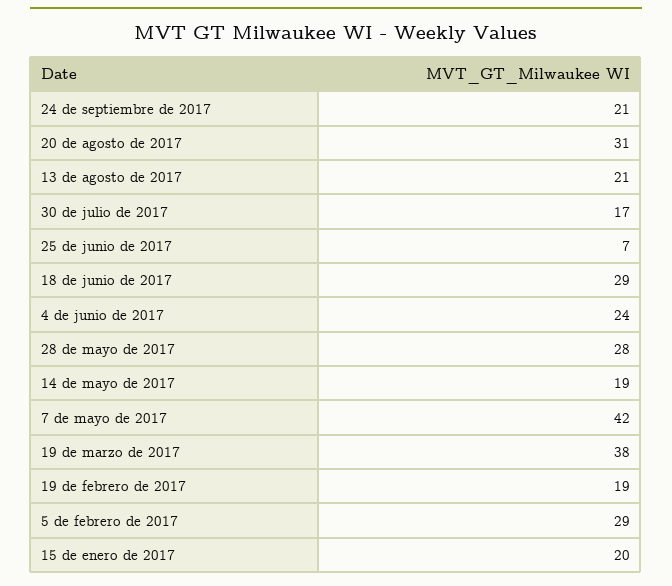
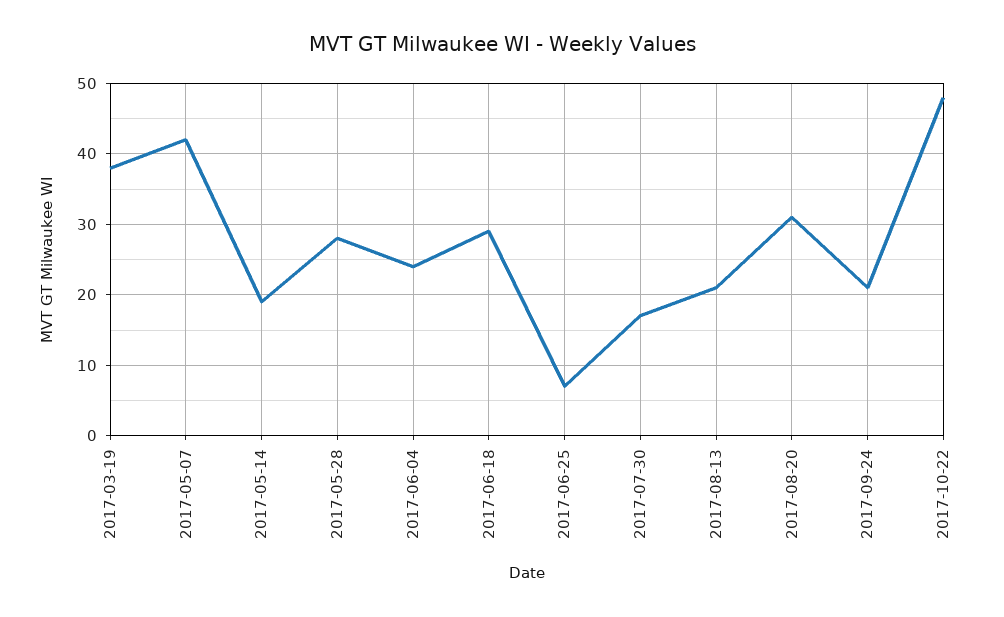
19 de febrero de 2017: 19 -> none
5 de febrero de 2017: 29 -> none
15 de enero de 2017: 20 -> none
2017-10-22: none -> 48

